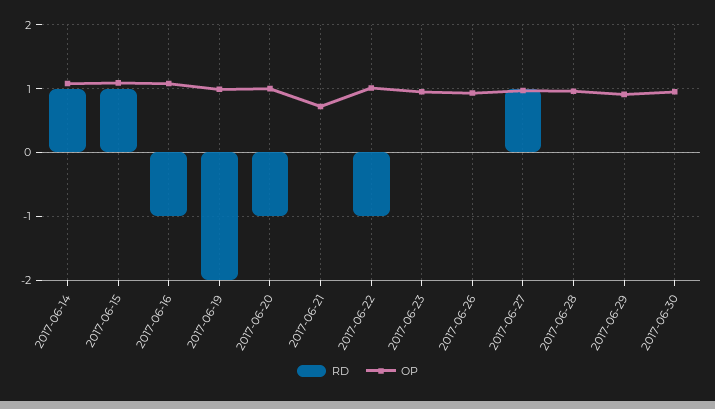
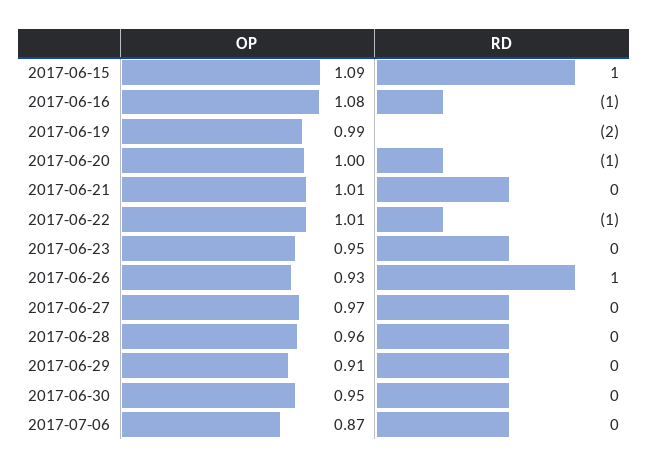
RD, 2017-06-14: 1 -> none
OP, 2017-06-14: 1.1 -> none
OP, 2017-06-21: 0.7 -> 1.01
RD, 2017-06-26: 0 -> 1
RD, 2017-06-27: 1 -> 0
OP, 2017-07-06: none -> 0.87
RD, 2017-07-06: none -> 0

